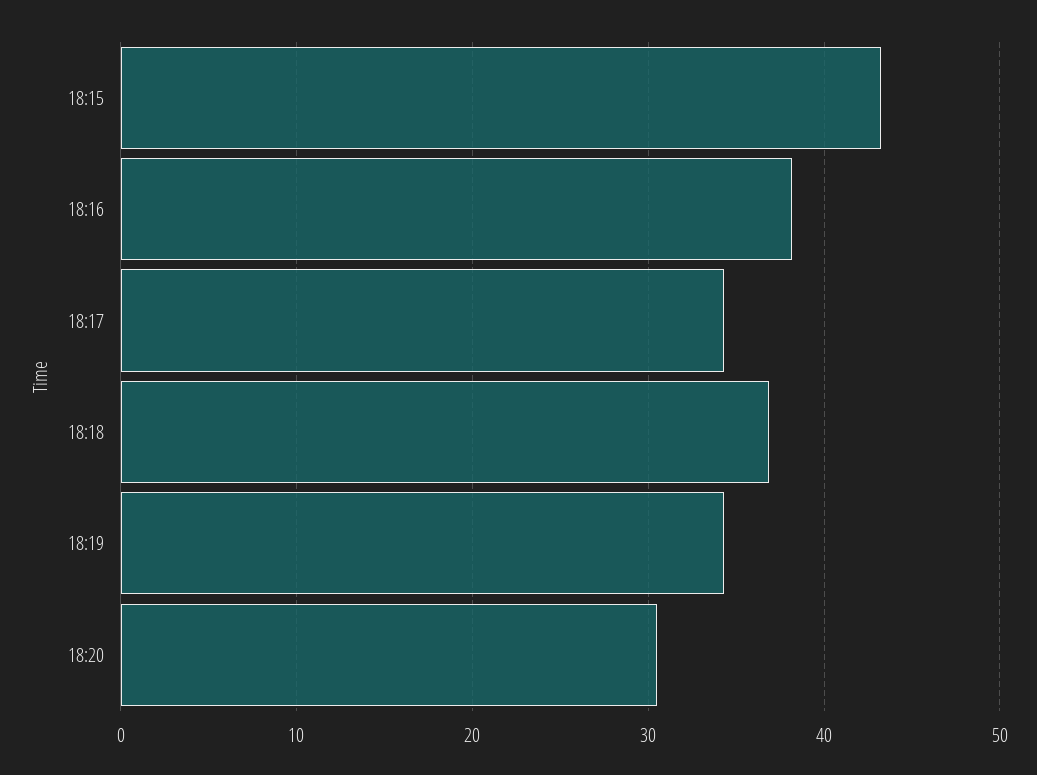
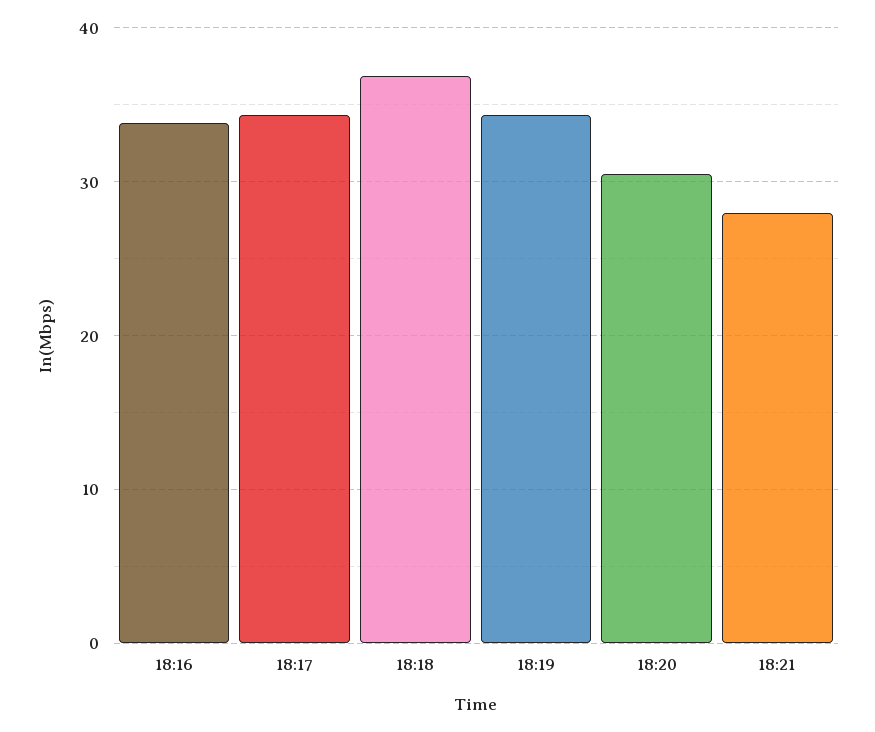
18:15: 43 -> none
18:16: 38 -> 34
18:21: none -> 28

